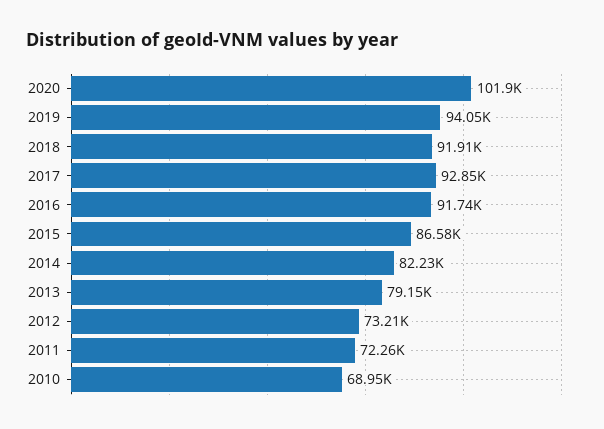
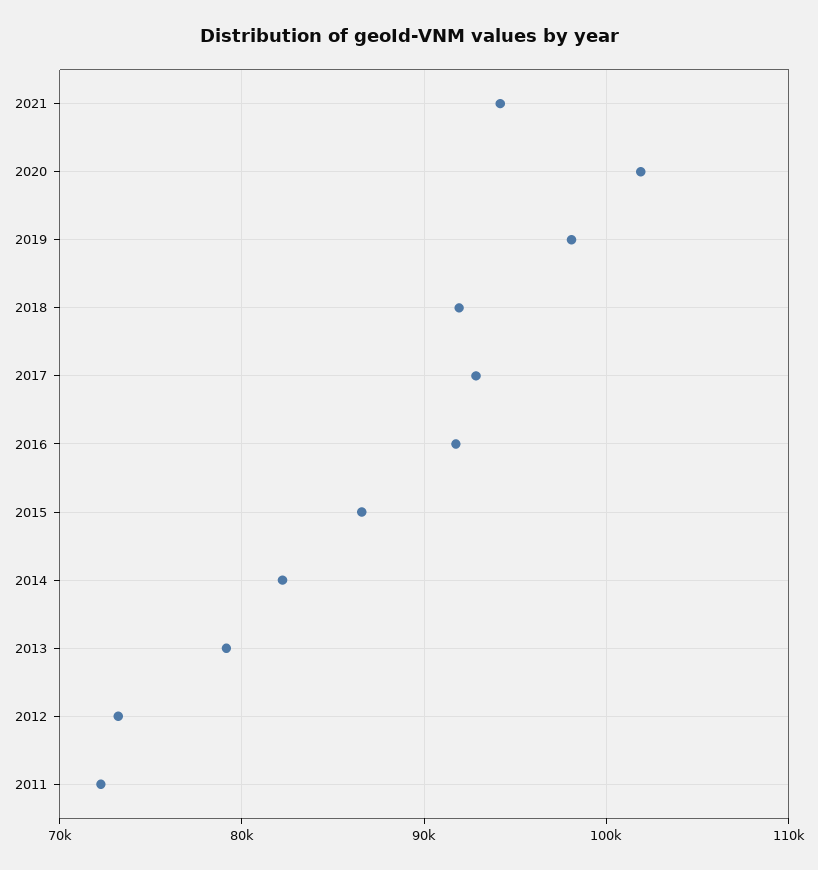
2019: 94050 -> 98000
2010: 68950 -> none
2021: none -> 94000

